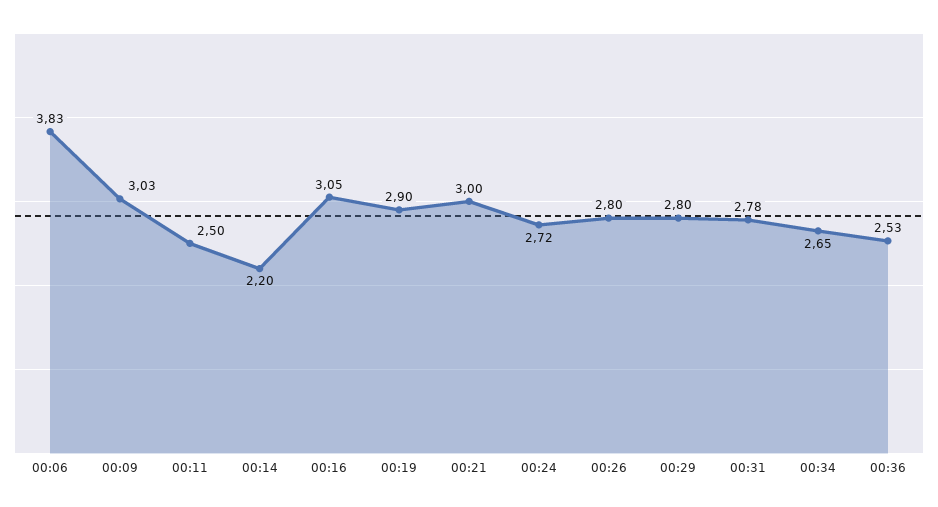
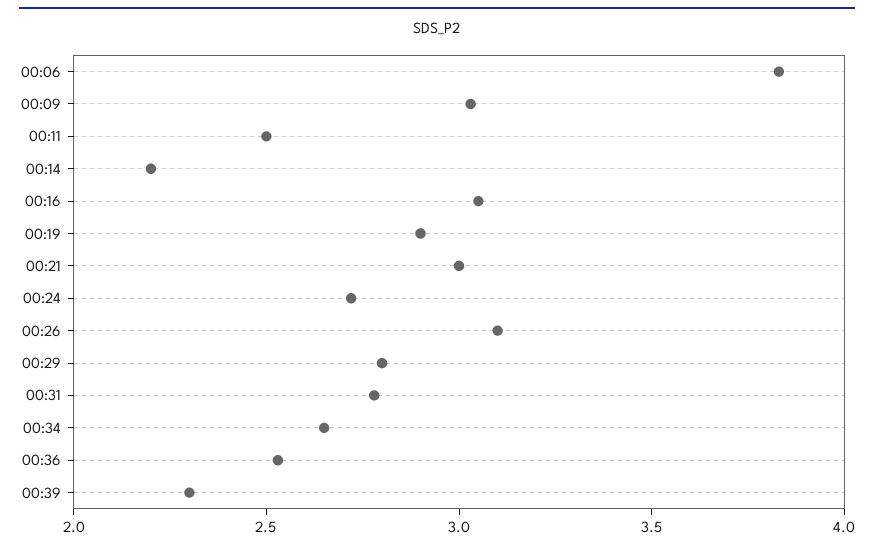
00:26: 2.8 -> 3.1
00:39: none -> 2.3

